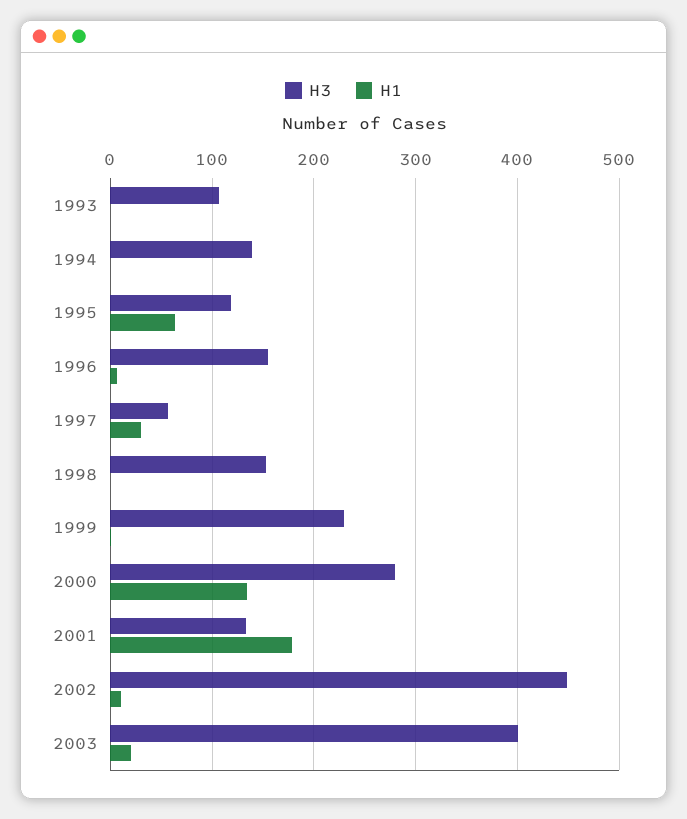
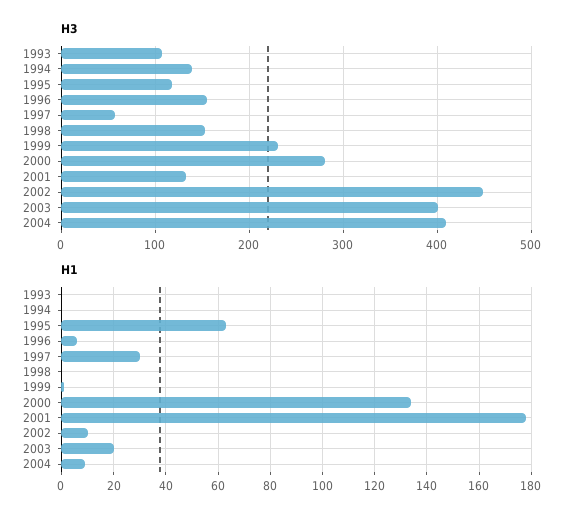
H3, 2004: none -> 410
H1, 2004: none -> 10

